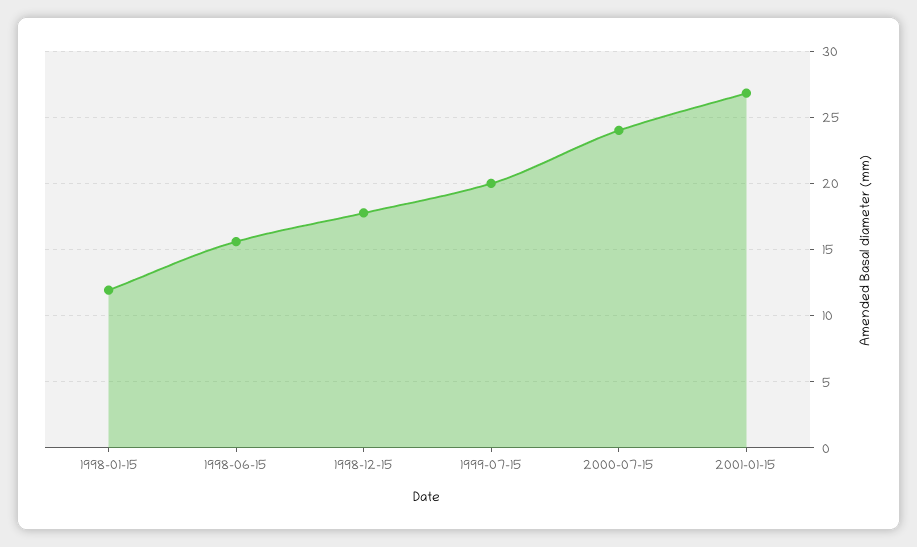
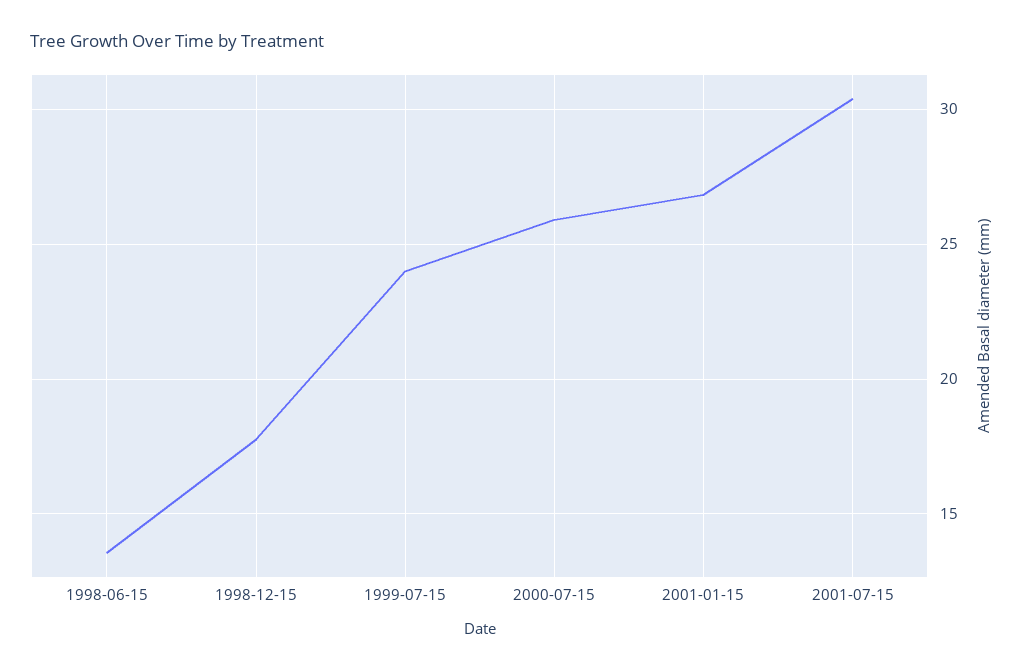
1998-01-15: 12 -> none
1998-06-15: 15.5 -> 13.5
1999-07-15: 20 -> 24
2000-07-15: 24 -> 26
2001-07-15: none -> 30.5

